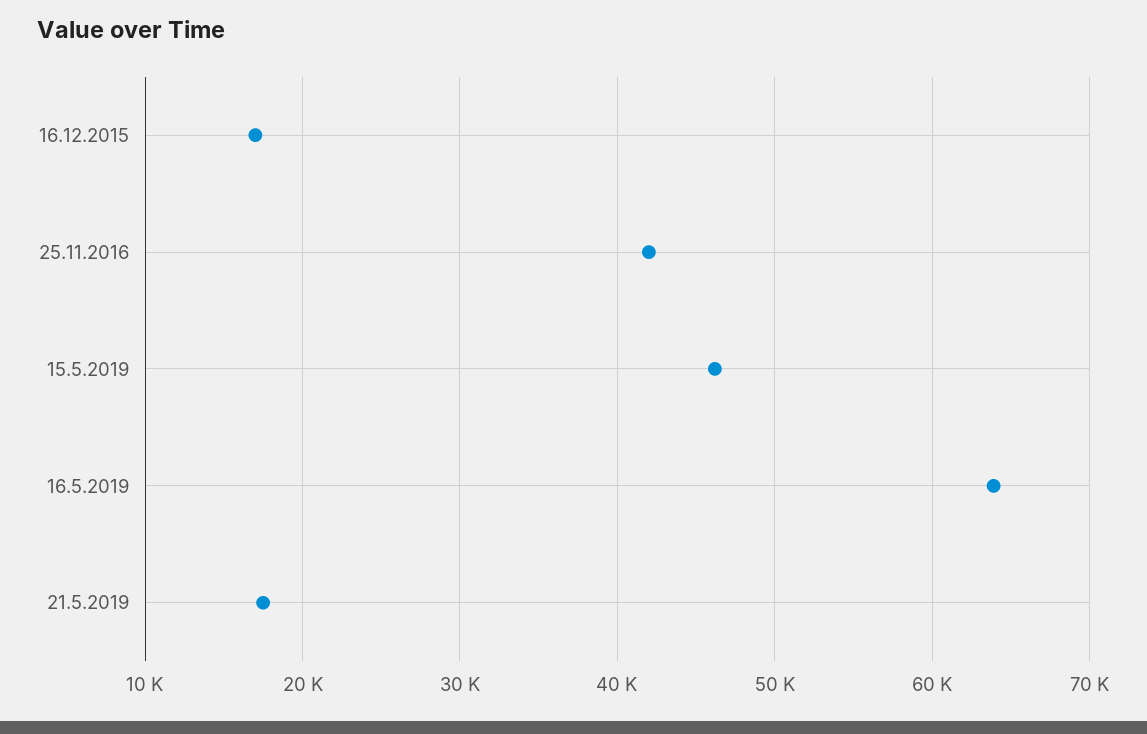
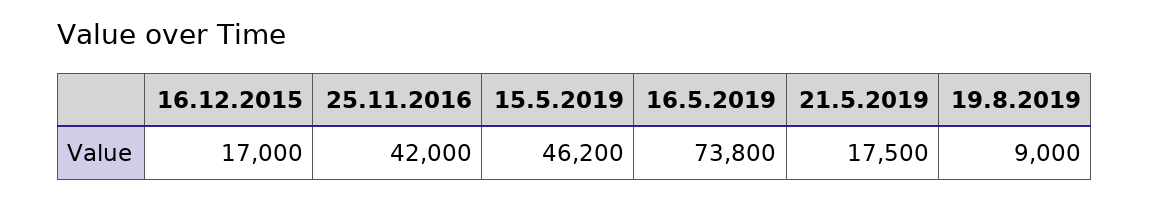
16.5.2019: 64000 -> 73800
19.8.2019: none -> 9000

